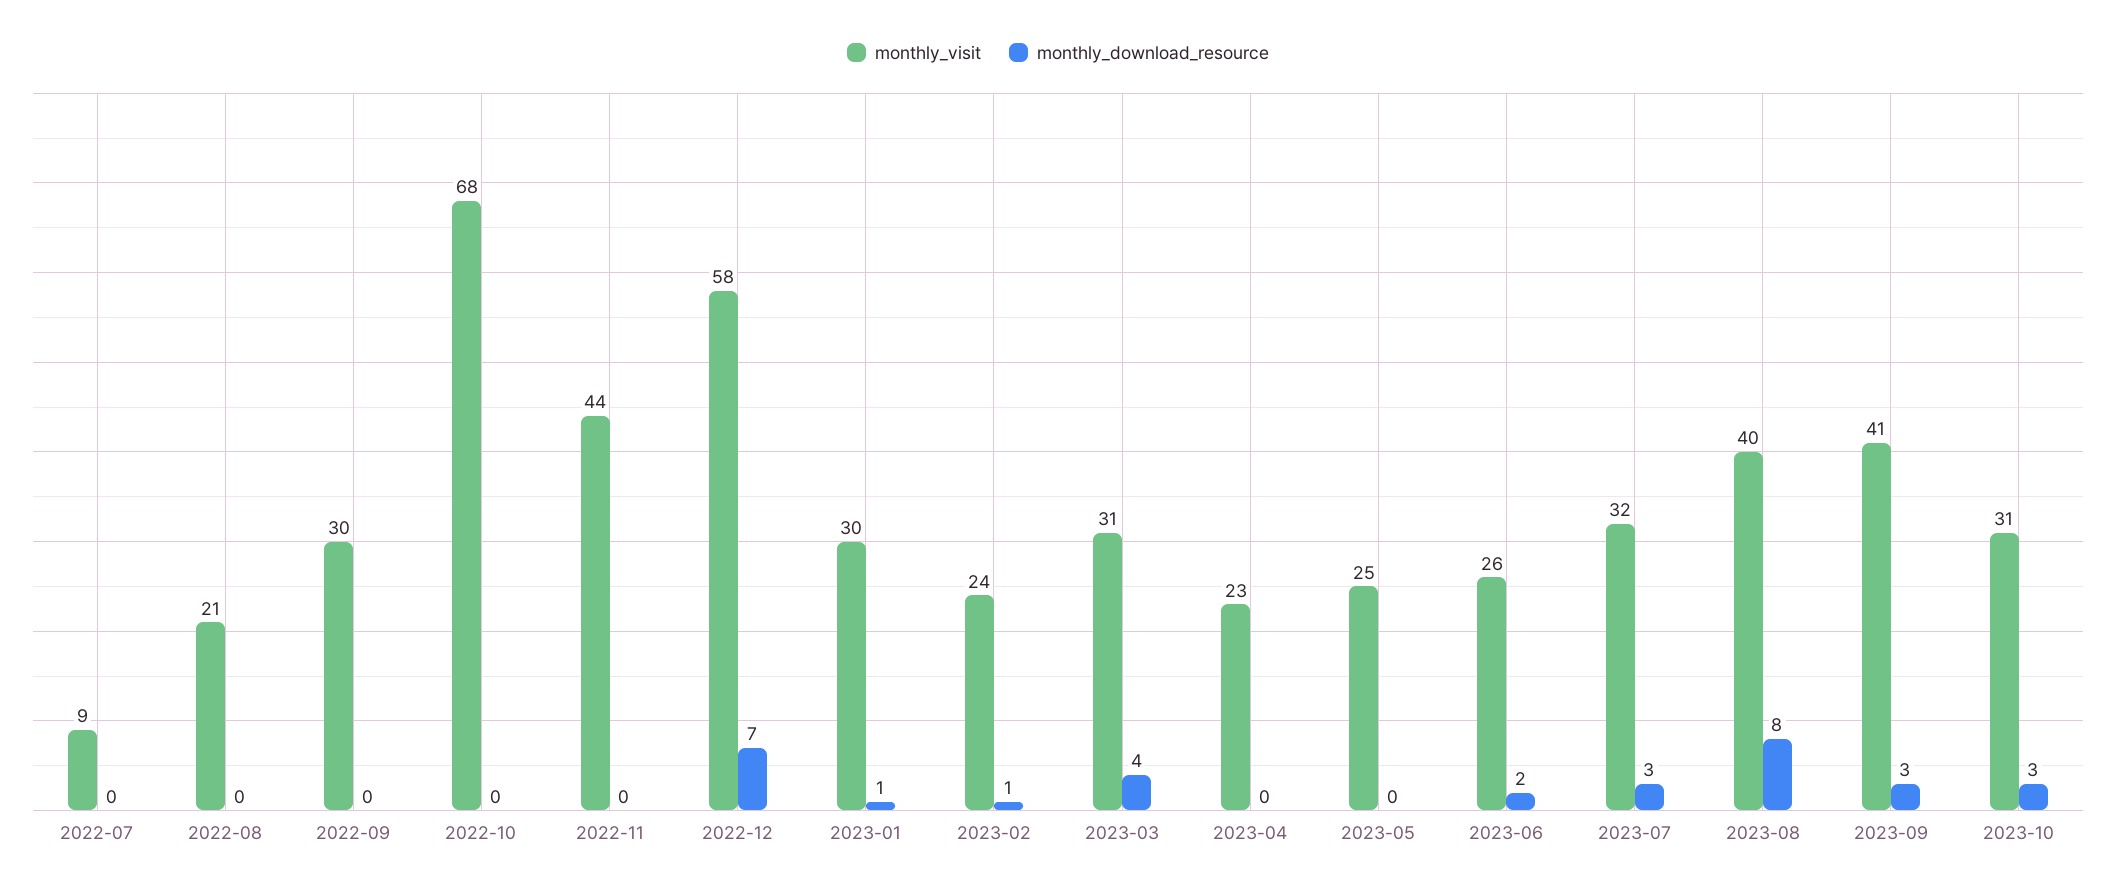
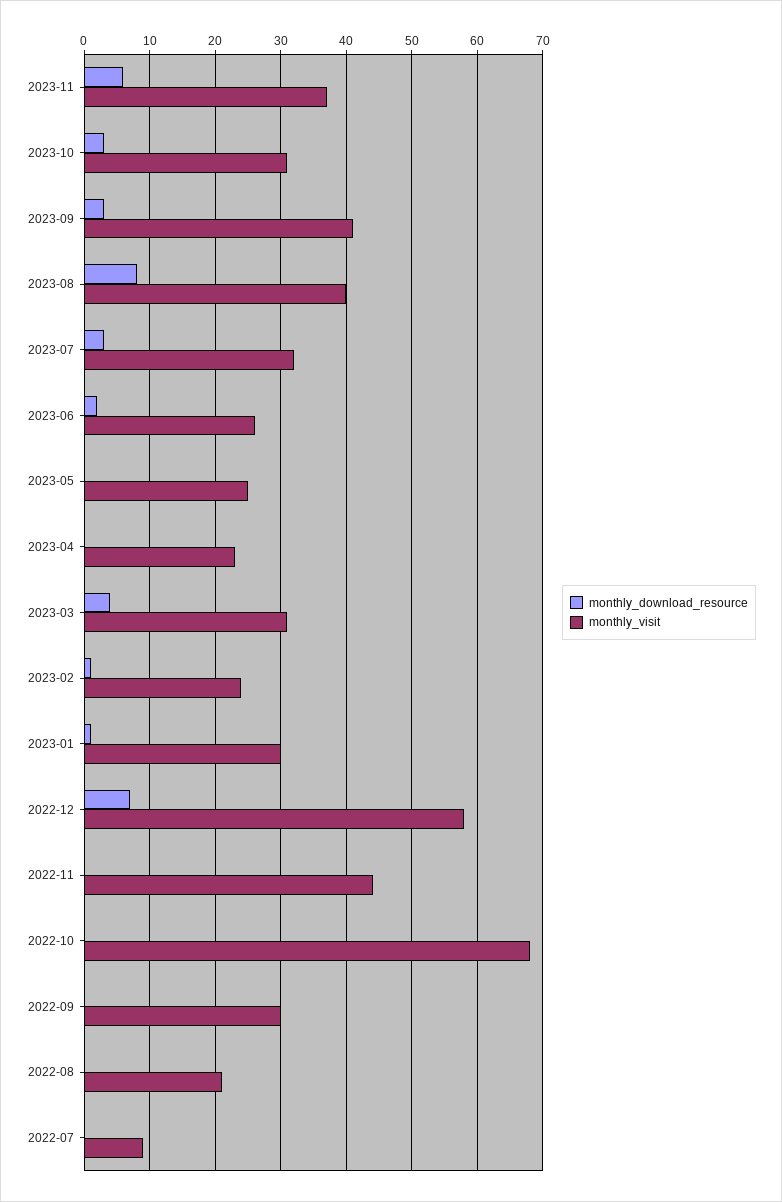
monthly_download_resource, 2023-11: none -> 6
monthly_visit, 2023-11: none -> 37

